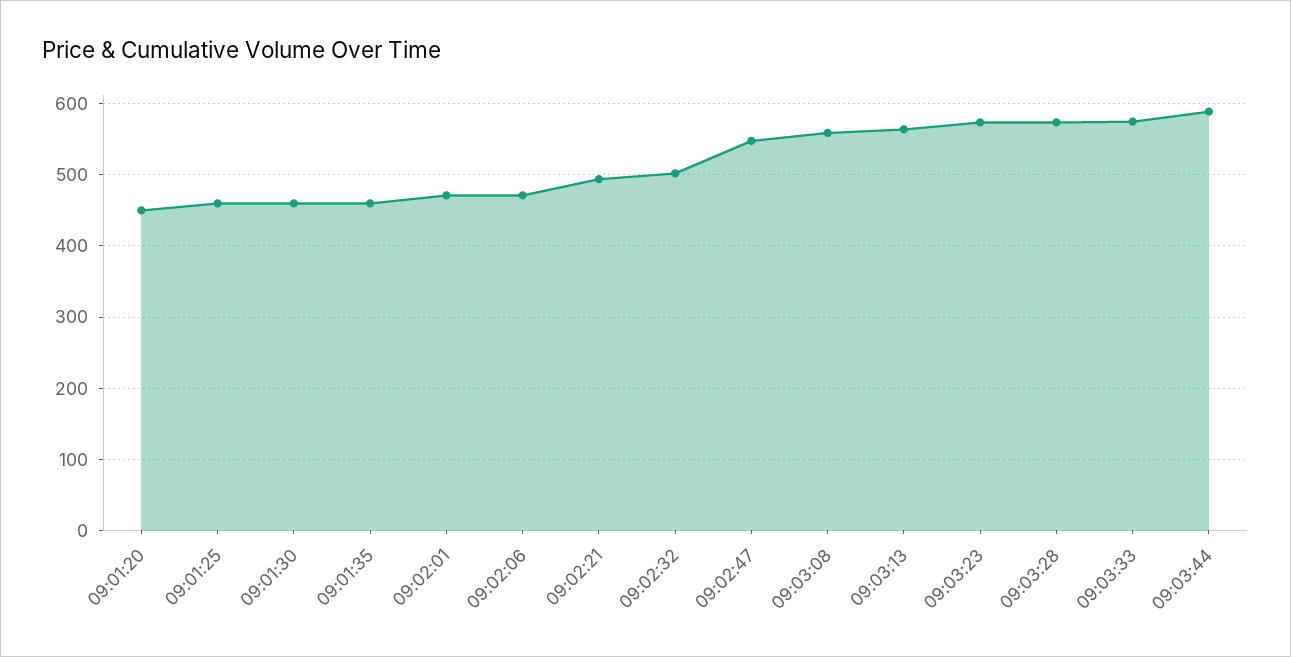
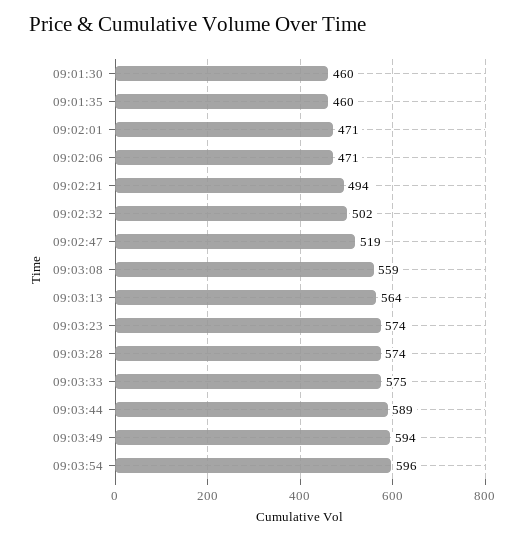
09:01:20: 450 -> none
09:01:25: 460 -> none
09:02:47: 550 -> 519
09:03:49: none -> 594
09:03:54: none -> 596

